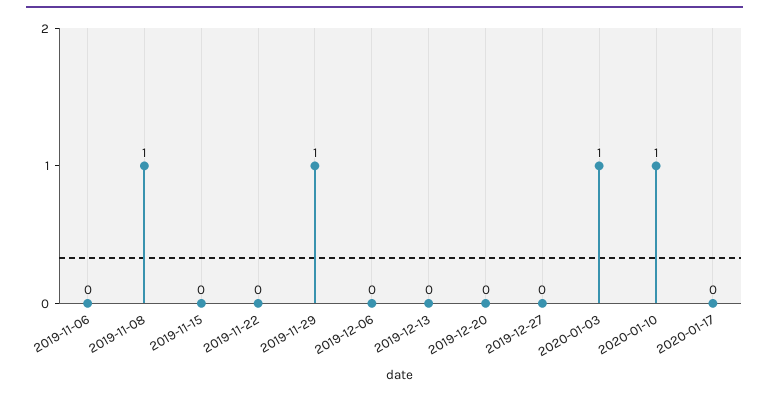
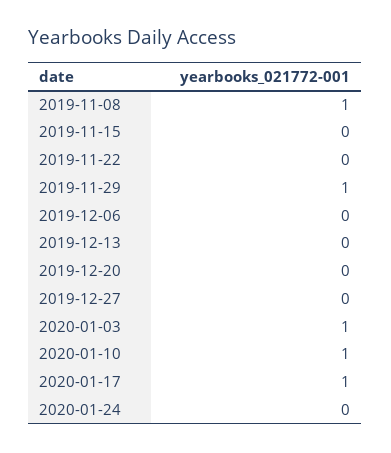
2019-11-06: 0 -> none
2020-01-17: 0 -> 1
2020-01-24: none -> 0

